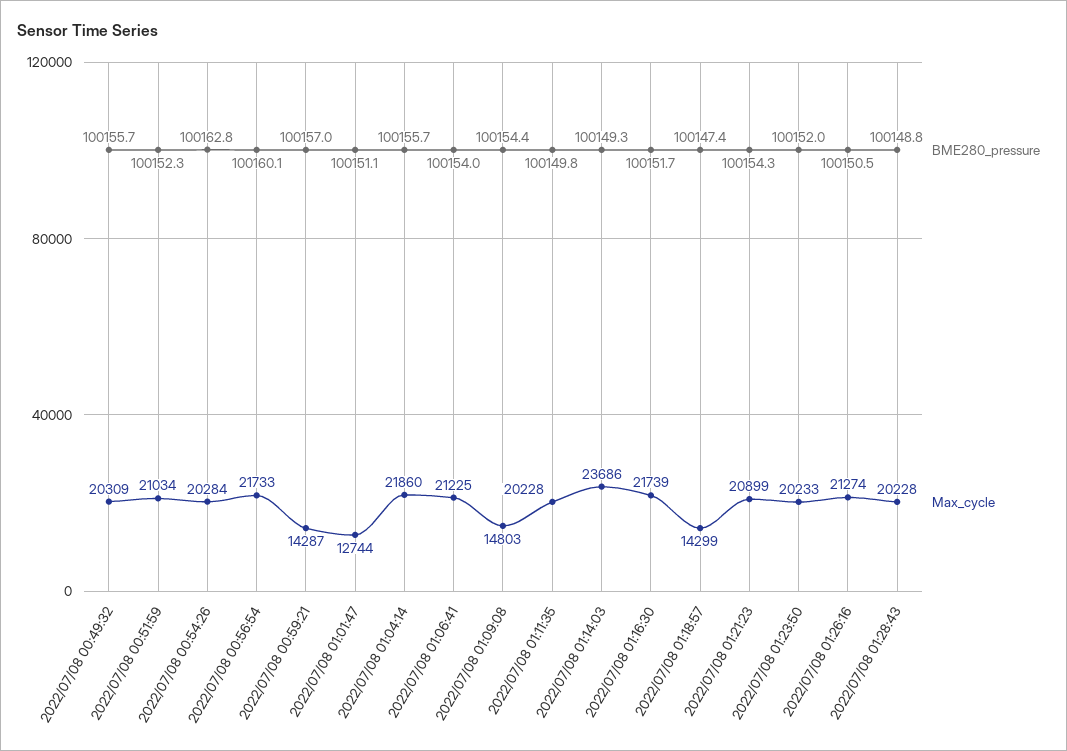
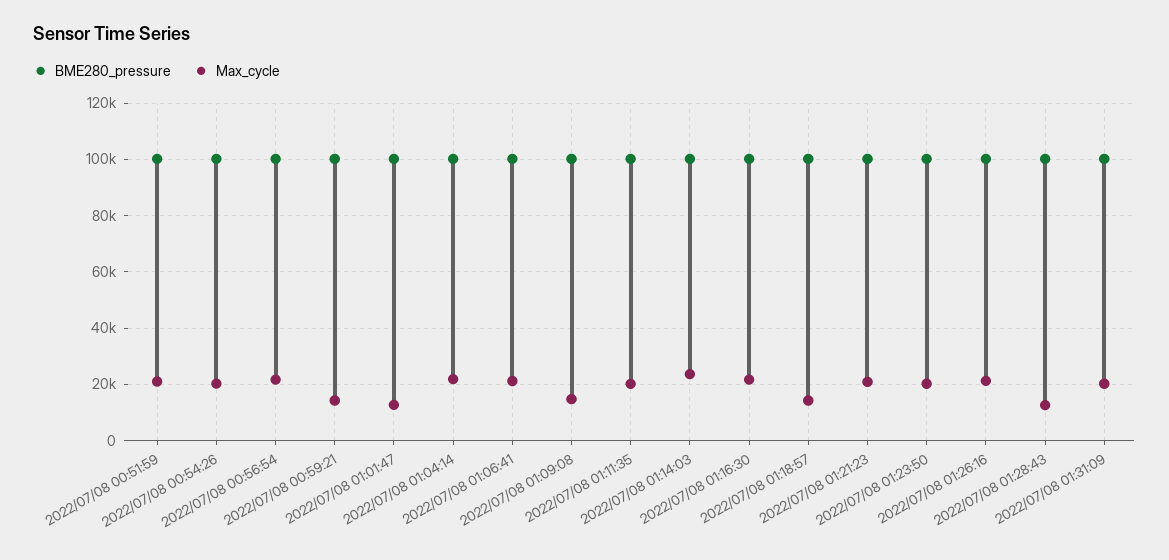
BME280_pressure, 2022/07/08 00:49:32: 100155.7 -> none
Max_cycle, 2022/07/08 00:49:32: 20309 -> none
Max_cycle, 2022/07/08 01:28:43: 20228 -> 12500
BME280_pressure, 2022/07/08 01:31:09: none -> 100000
Max_cycle, 2022/07/08 01:31:09: none -> 20000

